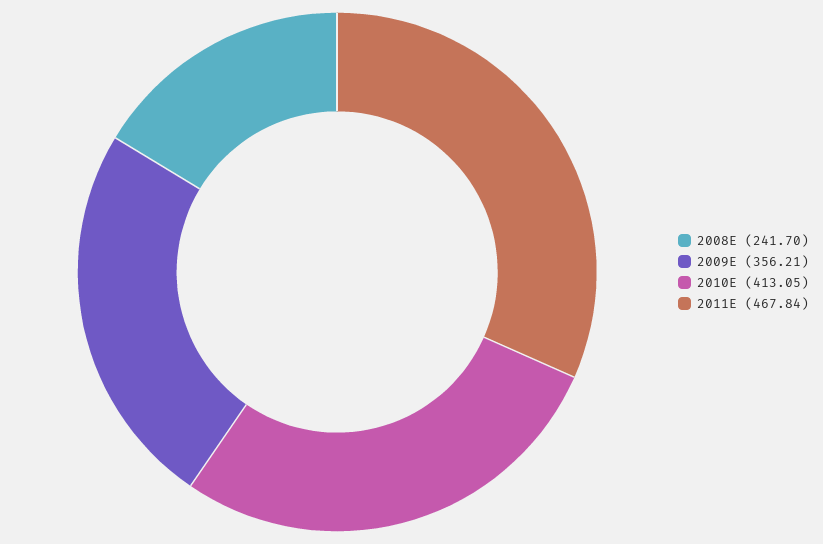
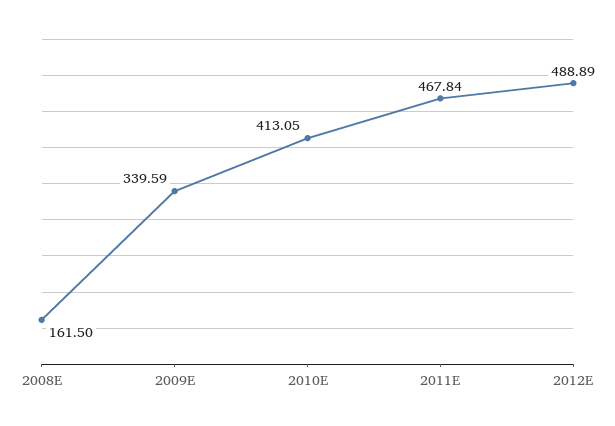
2008E: 241.7 -> 161.5
2009E: 356.21 -> 339.59
2012E: none -> 488.89

